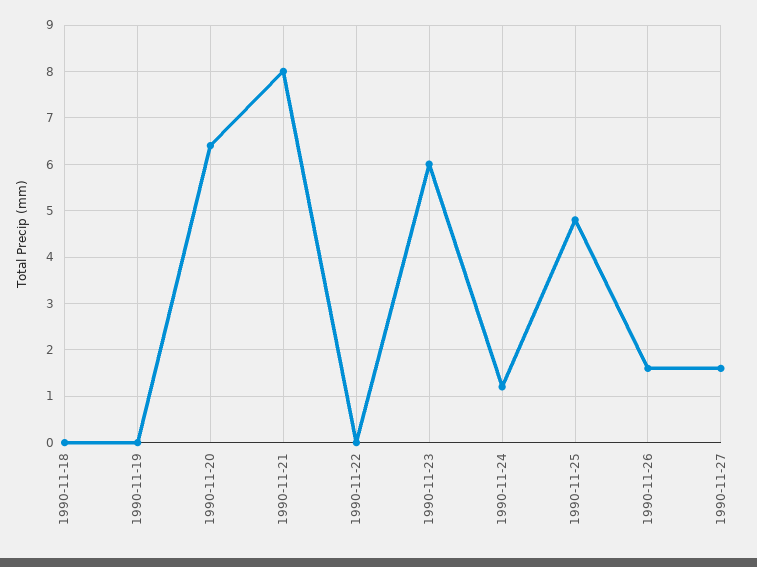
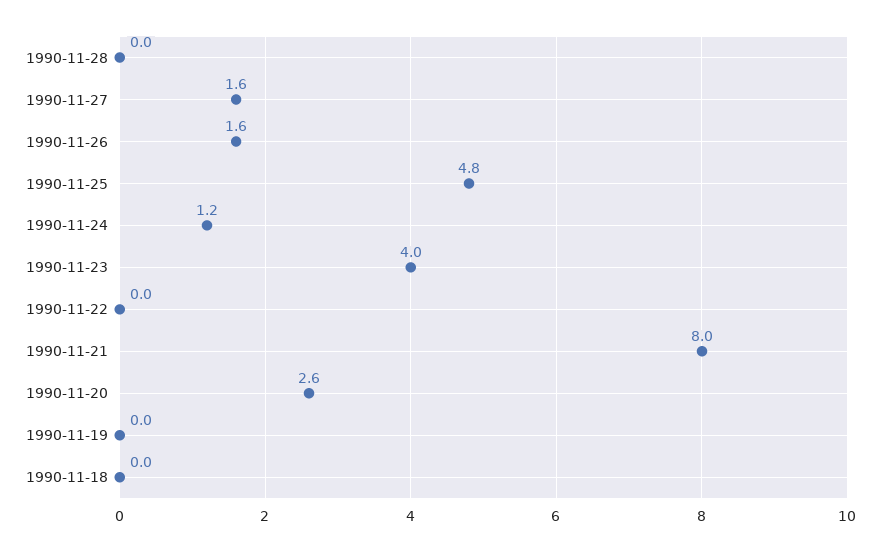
1990-11-20: 6.5 -> 2.6
1990-11-23: 6 -> 4
1990-11-28: none -> 0

